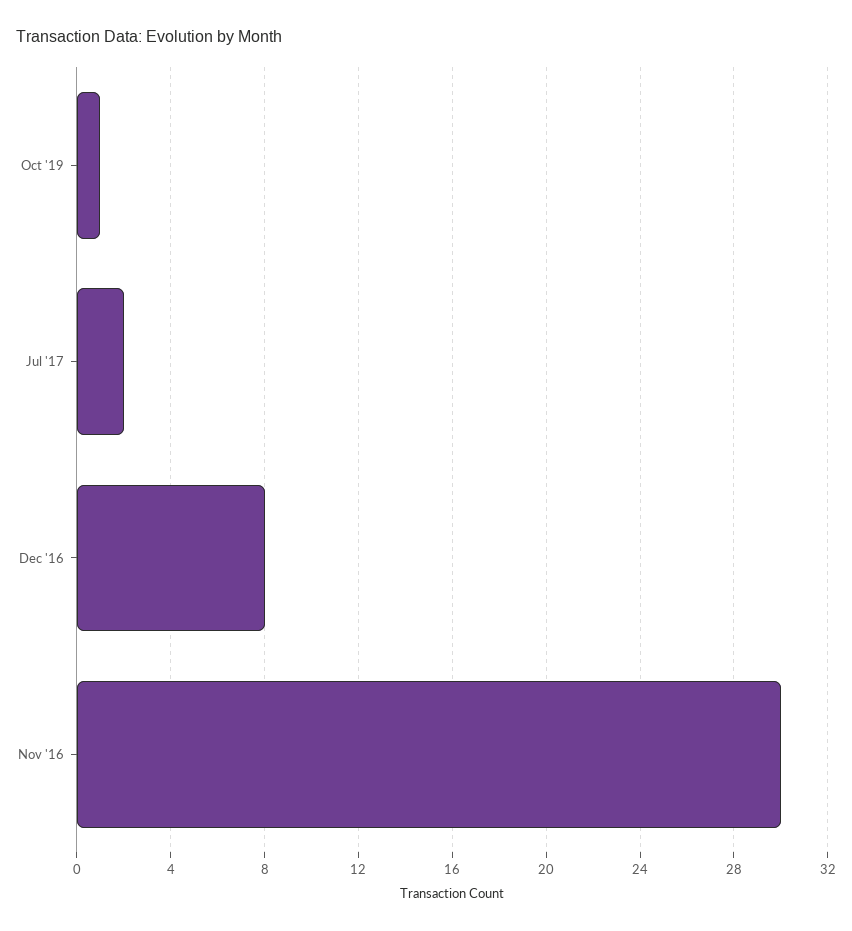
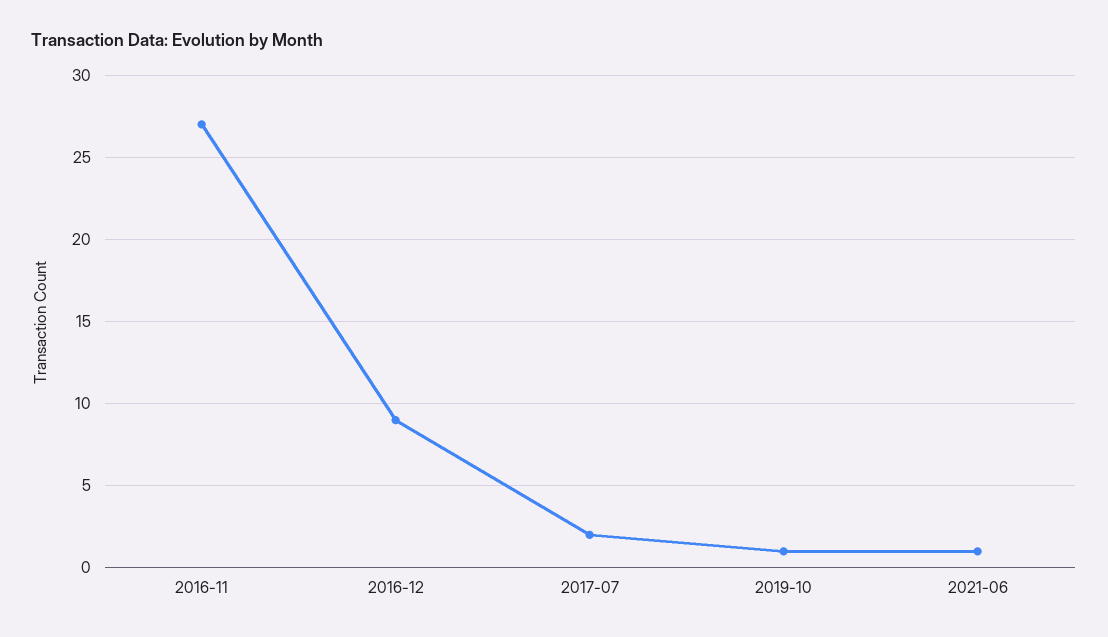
Dec '16: 8 -> 9
Nov '16: 30 -> 27
2021-06: none -> 1

